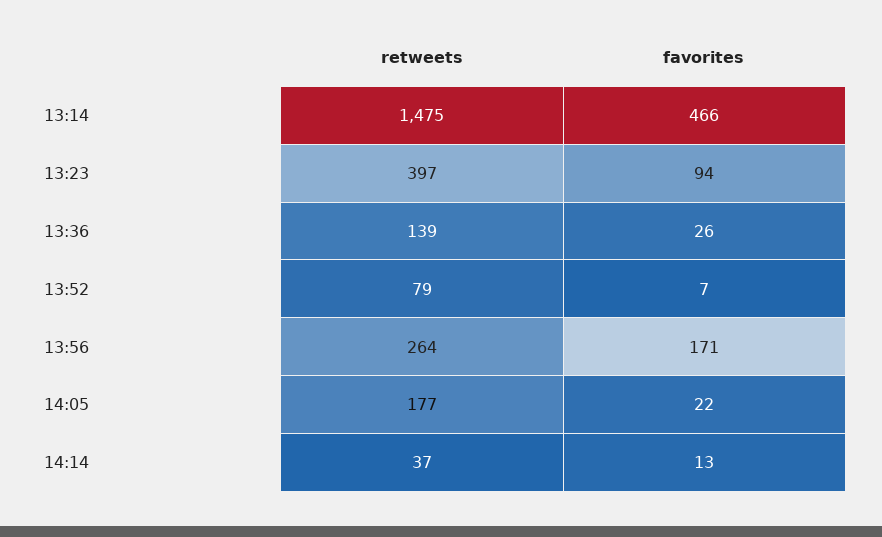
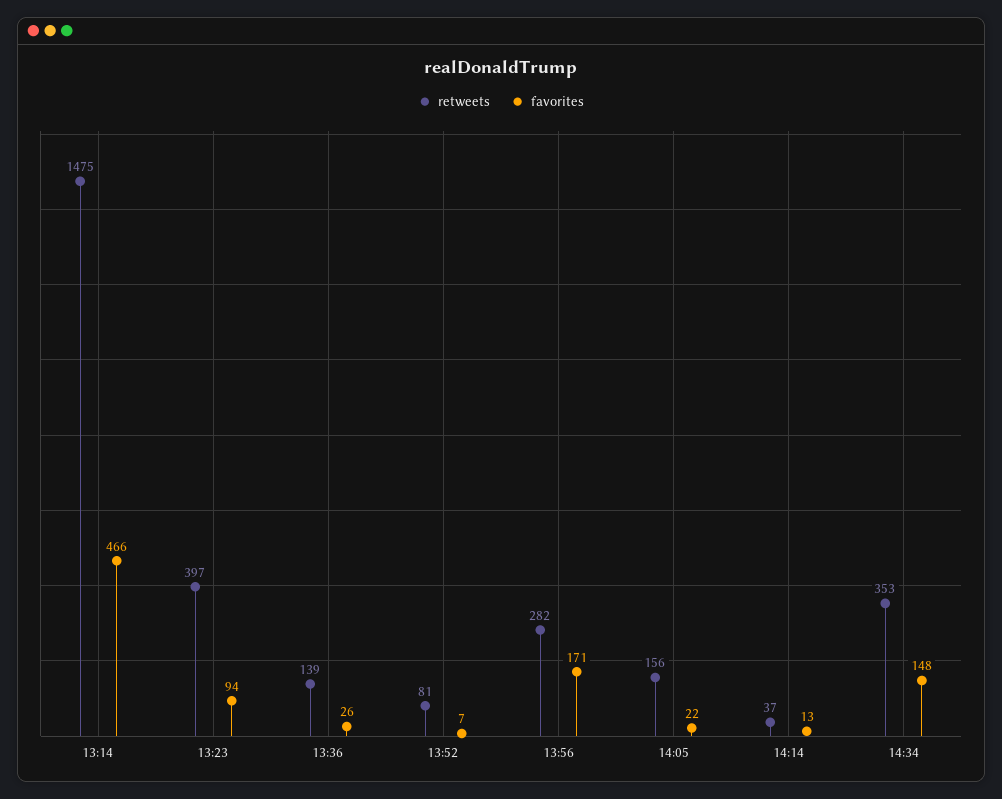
retweets, 13:52: 79 -> 81
retweets, 13:56: 264 -> 282
retweets, 14:05: 177 -> 156
retweets, 14:34: none -> 353
favorites, 14:34: none -> 148

